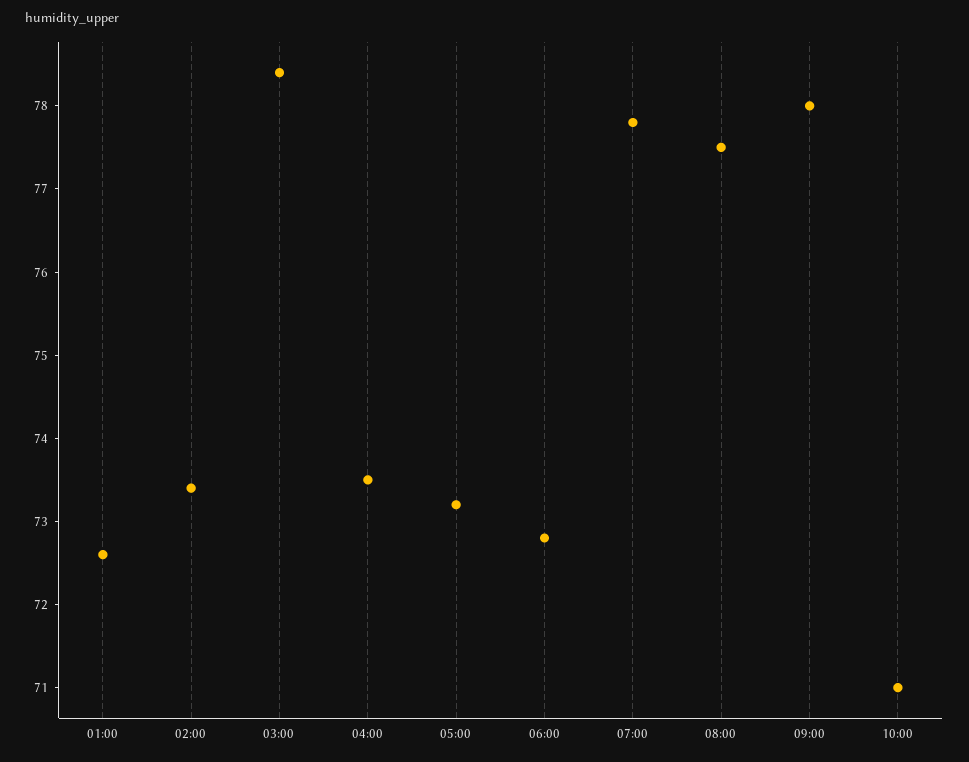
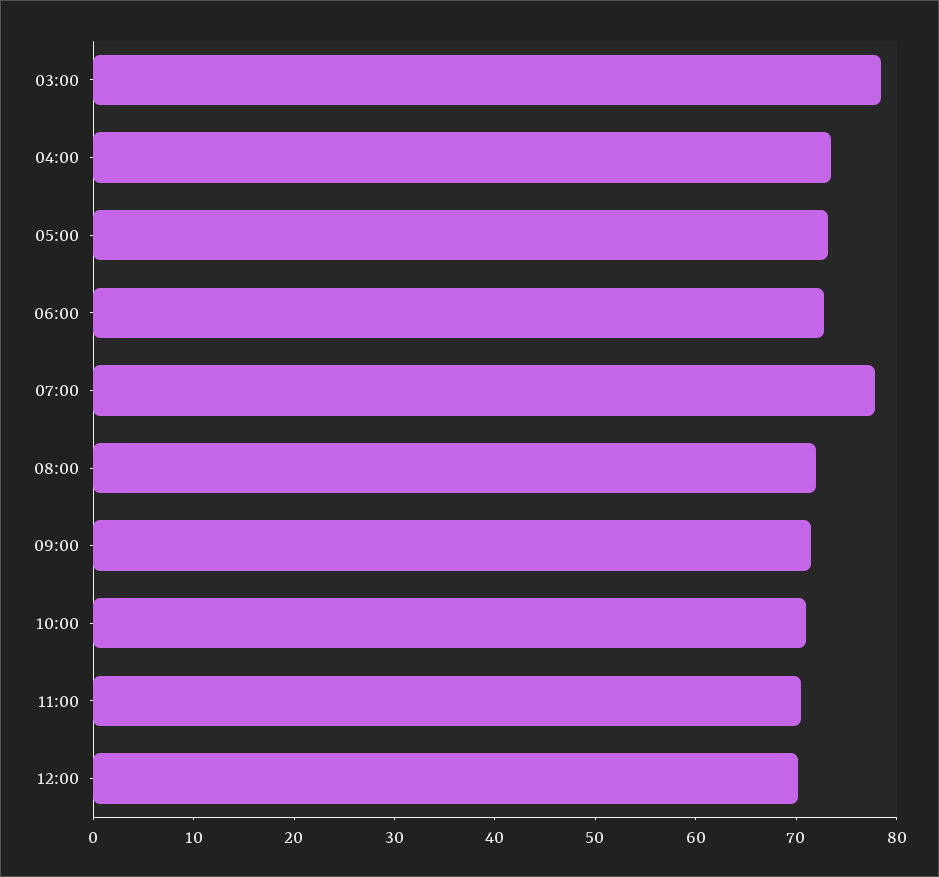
01:00: 72.6 -> none
02:00: 73.4 -> none
08:00: 77.5 -> 72
09:00: 78 -> 72
11:00: none -> 70
12:00: none -> 70

